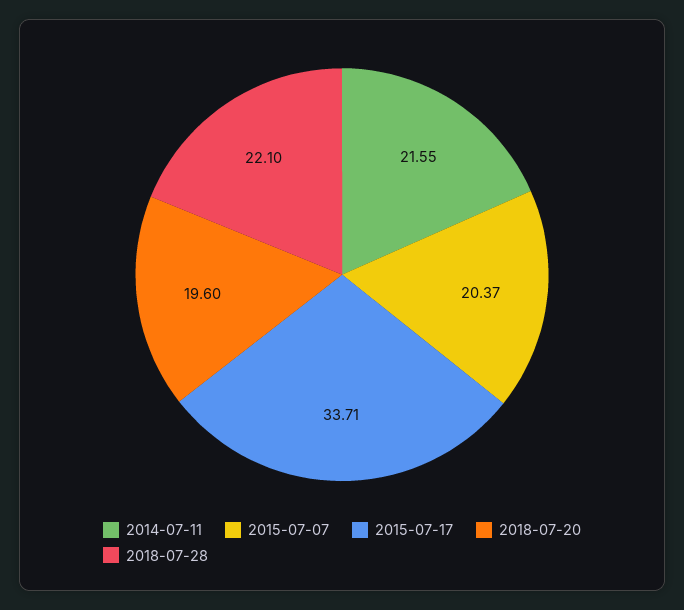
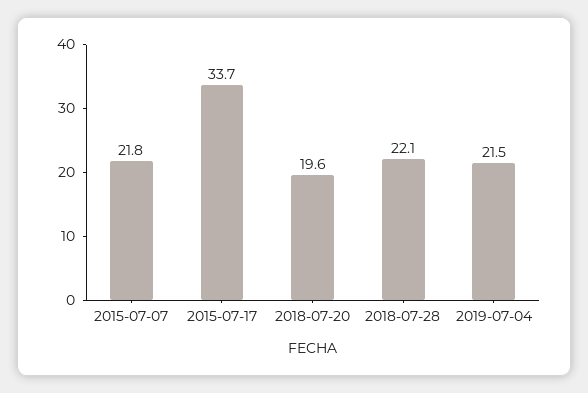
2014-07-11: 21.55 -> none
2015-07-07: 20.37 -> 21.8
2019-07-04: none -> 21.5

